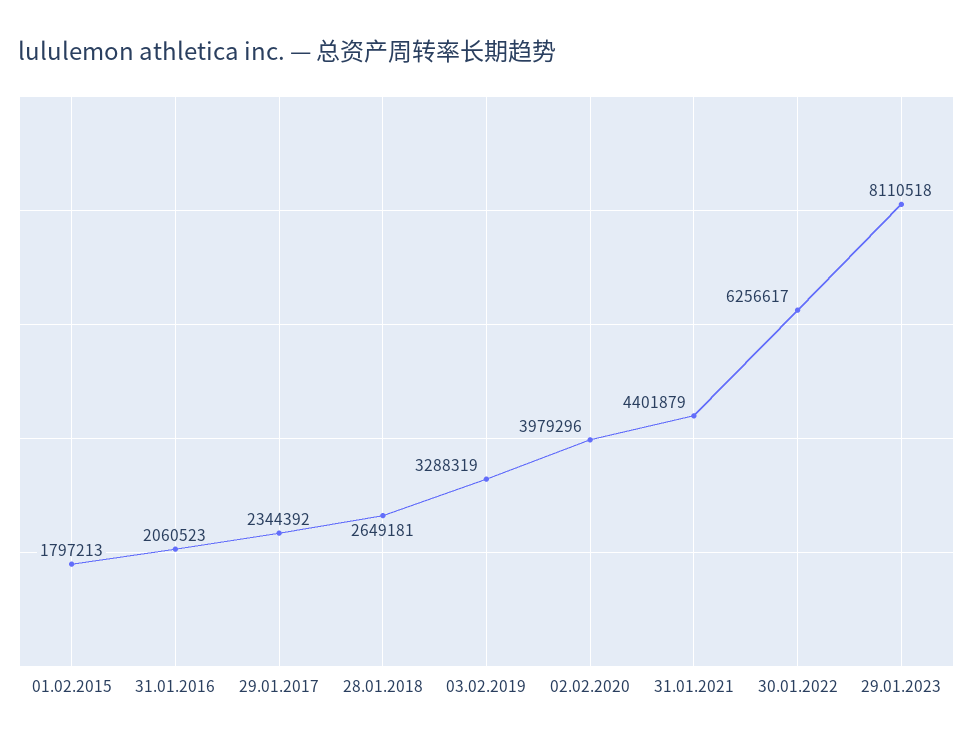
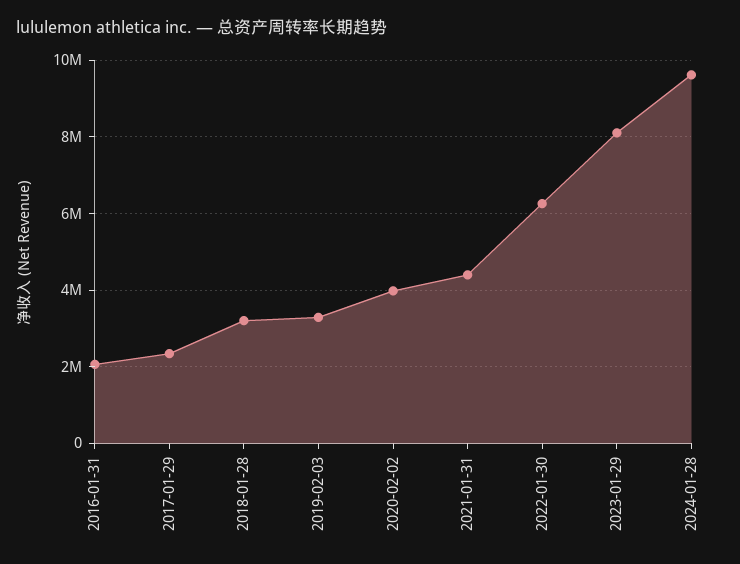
01.02.2015: 1797213 -> none
28.01.2018: 2649181 -> 3200000
2024-01-28: none -> 9600000

